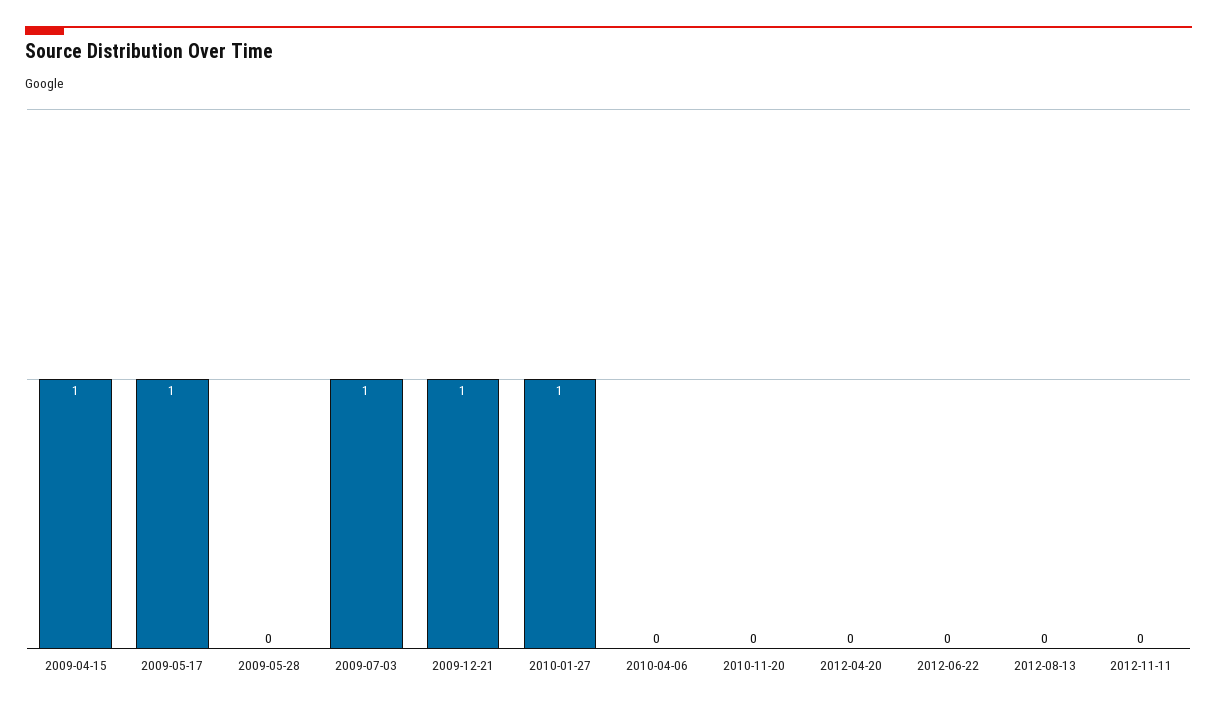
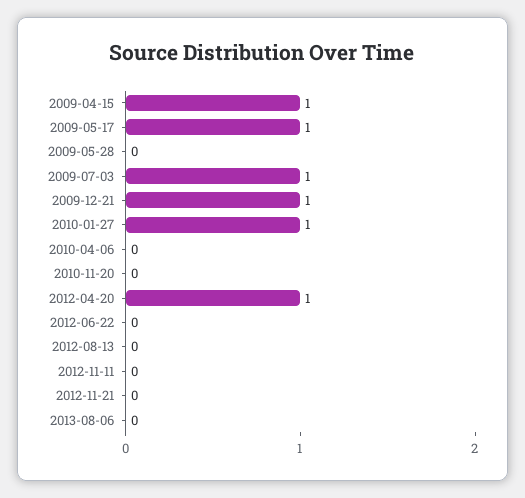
2012-04-20: 0 -> 1
2012-11-21: none -> 0
2013-08-06: none -> 0

